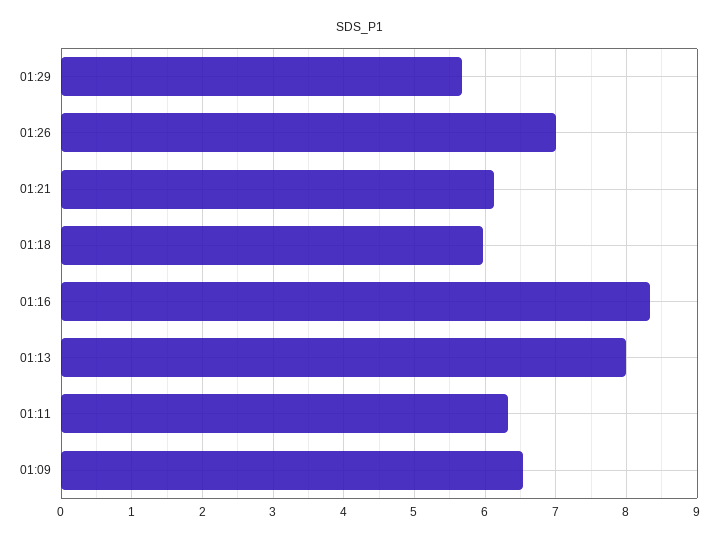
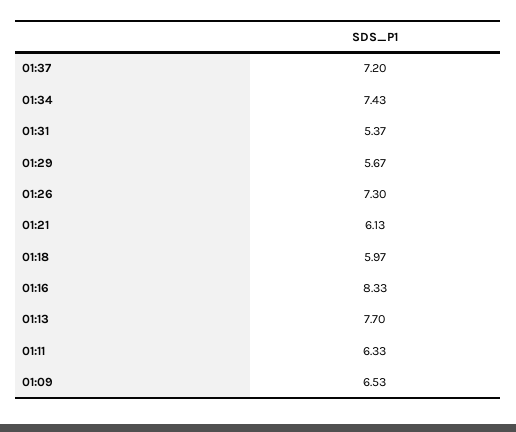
01:26: 7 -> 7.3
01:13: 8 -> 7.7
01:37: none -> 7.2
01:34: none -> 7.43
01:31: none -> 5.37

